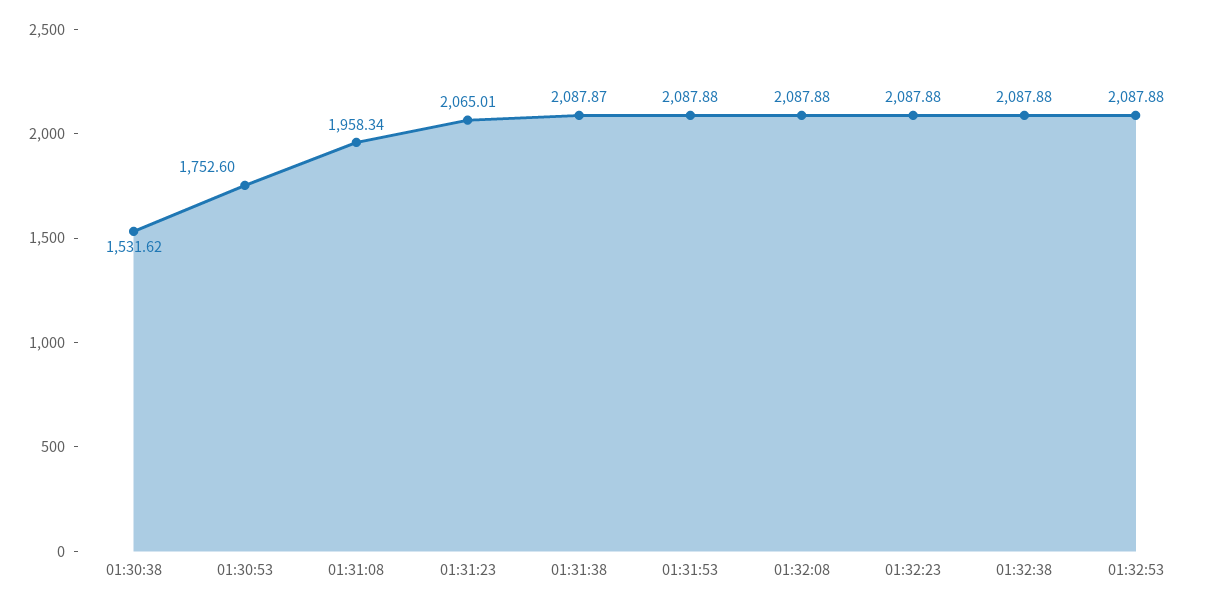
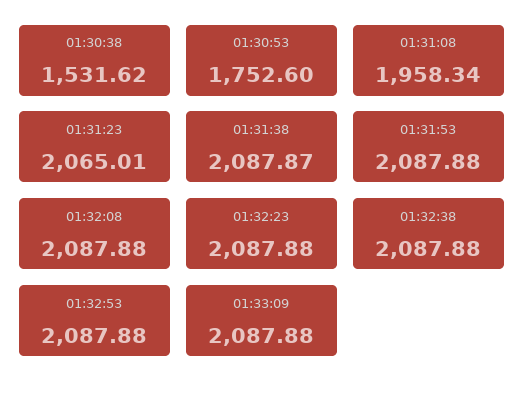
01:33:09: none -> 2087.88

